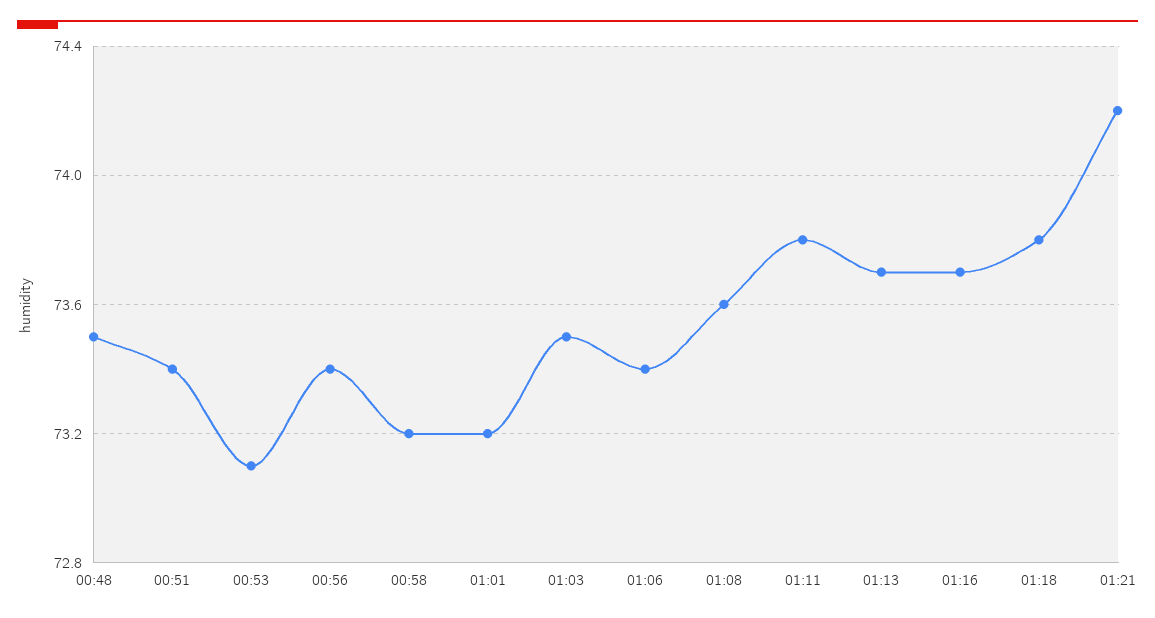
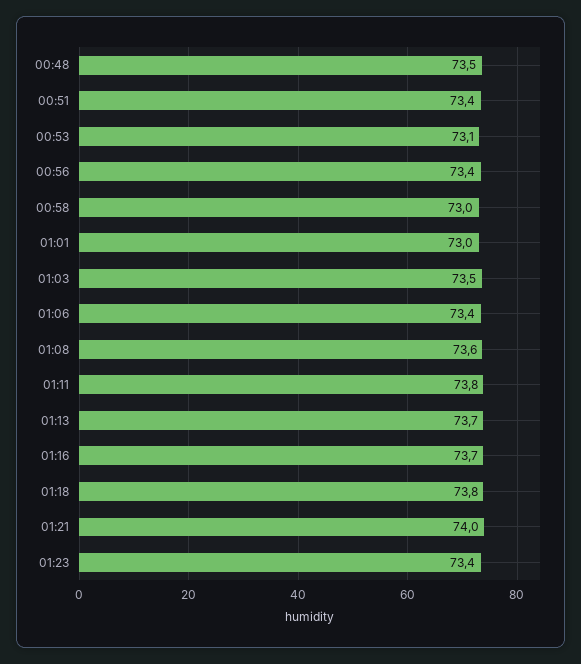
00:58: 73.2 -> 73
01:01: 73.2 -> 73
01:21: 74.2 -> 74
01:23: none -> 73.4

